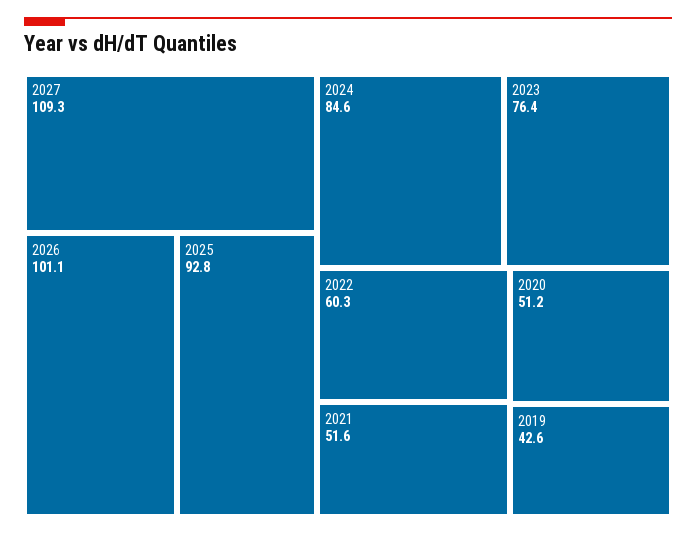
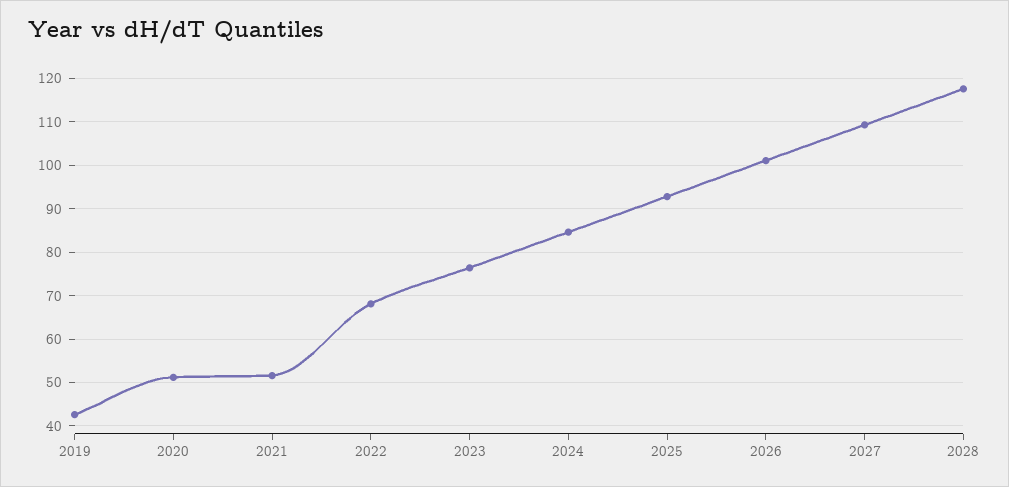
2022: 60.3 -> 68
2028: none -> 118

